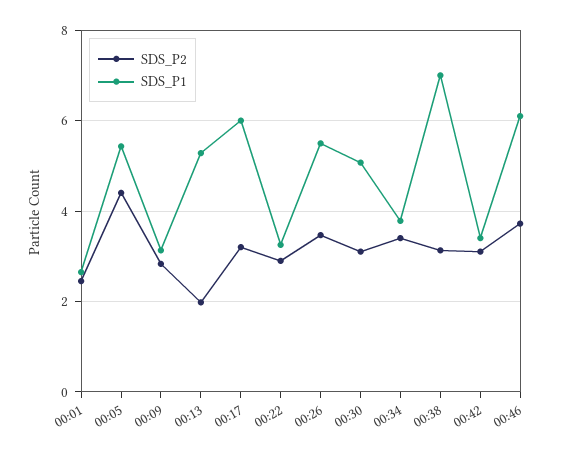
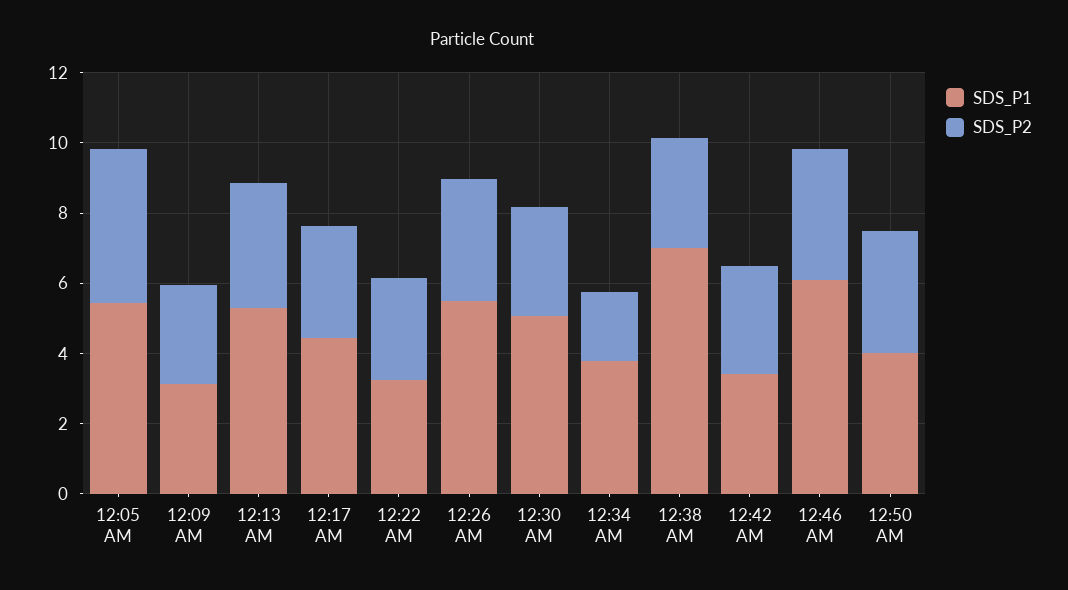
SDS_P2, 00:01: 2.4 -> none
SDS_P1, 00:01: 2.6 -> none
SDS_P2, 00:13: 2 -> 3.5
SDS_P1, 00:17: 6 -> 4.5
SDS_P2, 00:34: 3.4 -> 2
SDS_P1, 12:50 AM: none -> 4
SDS_P2, 12:50 AM: none -> 3.5

